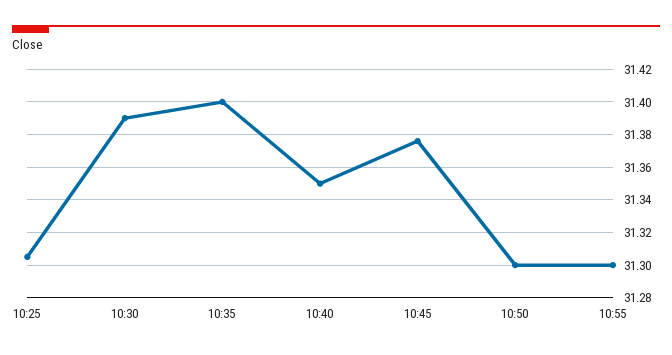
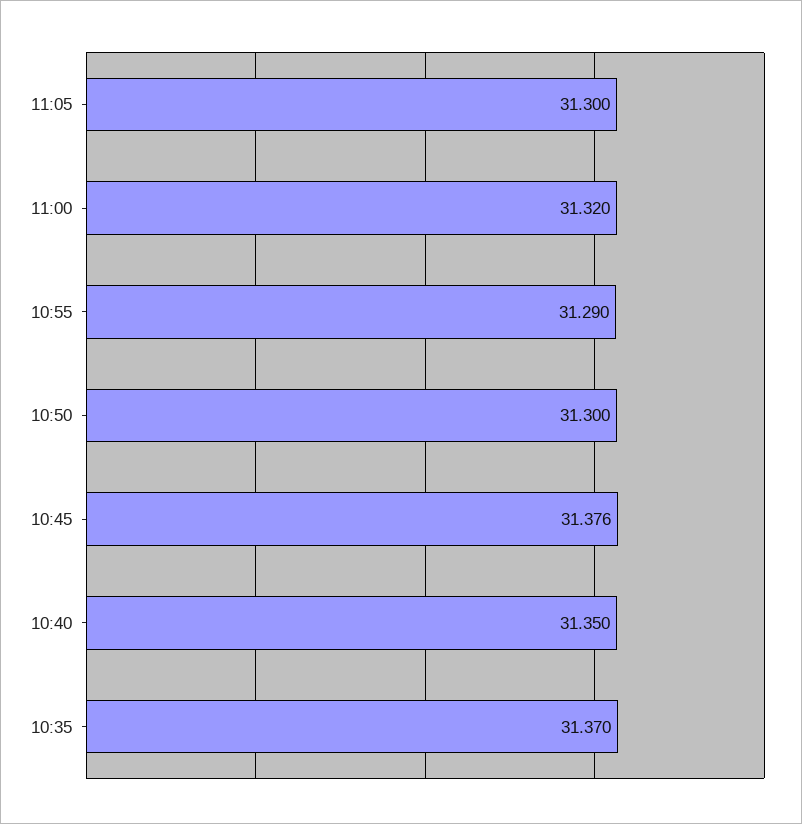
10:25: 31.305 -> none
10:30: 31.39 -> none
10:35: 31.4 -> 31.37
10:55: 31.3 -> 31.29
11:05: none -> 31.3
11:00: none -> 31.32

